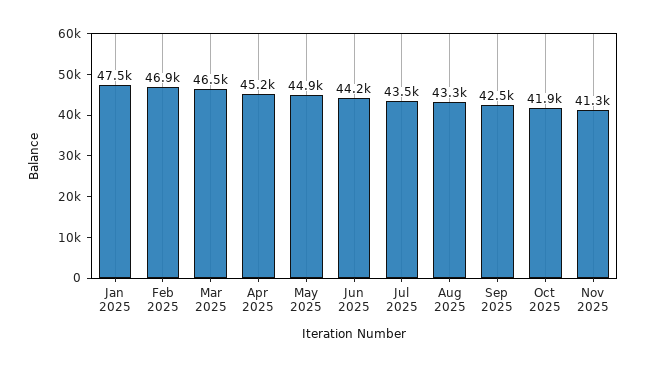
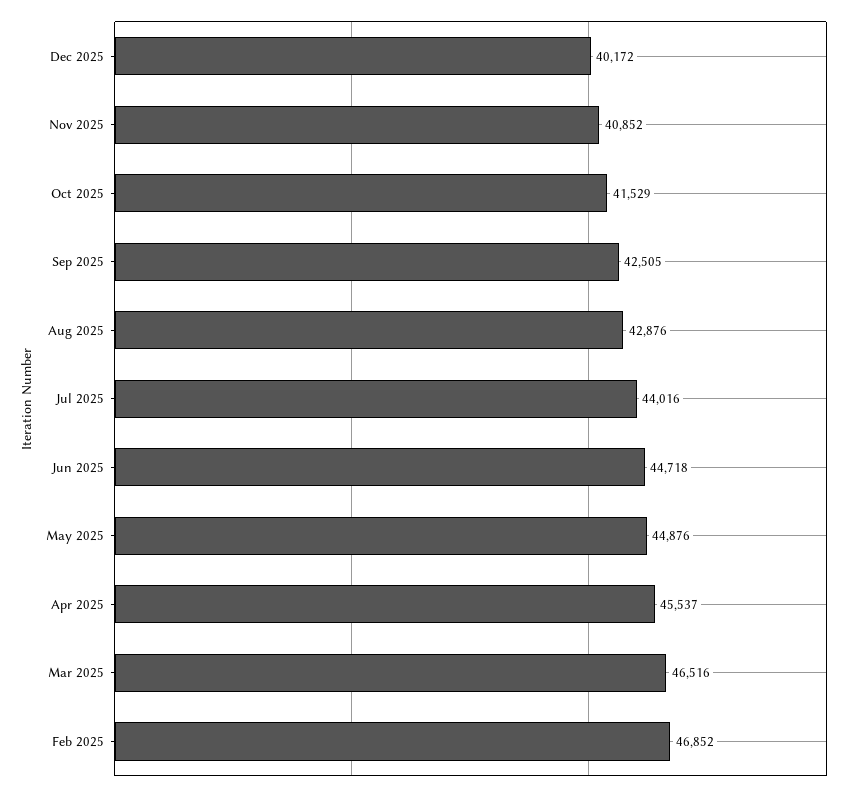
Jan 2025: 47500 -> none
Apr 2025: 45200 -> 45537
Jun 2025: 44200 -> 44718
Jul 2025: 43500 -> 44016
Aug 2025: 43300 -> 42876
Oct 2025: 41900 -> 41529
Nov 2025: 41300 -> 40852
Dec 2025: none -> 40172

